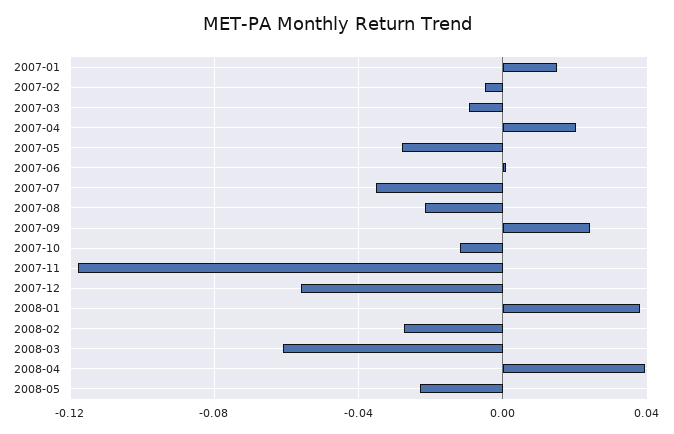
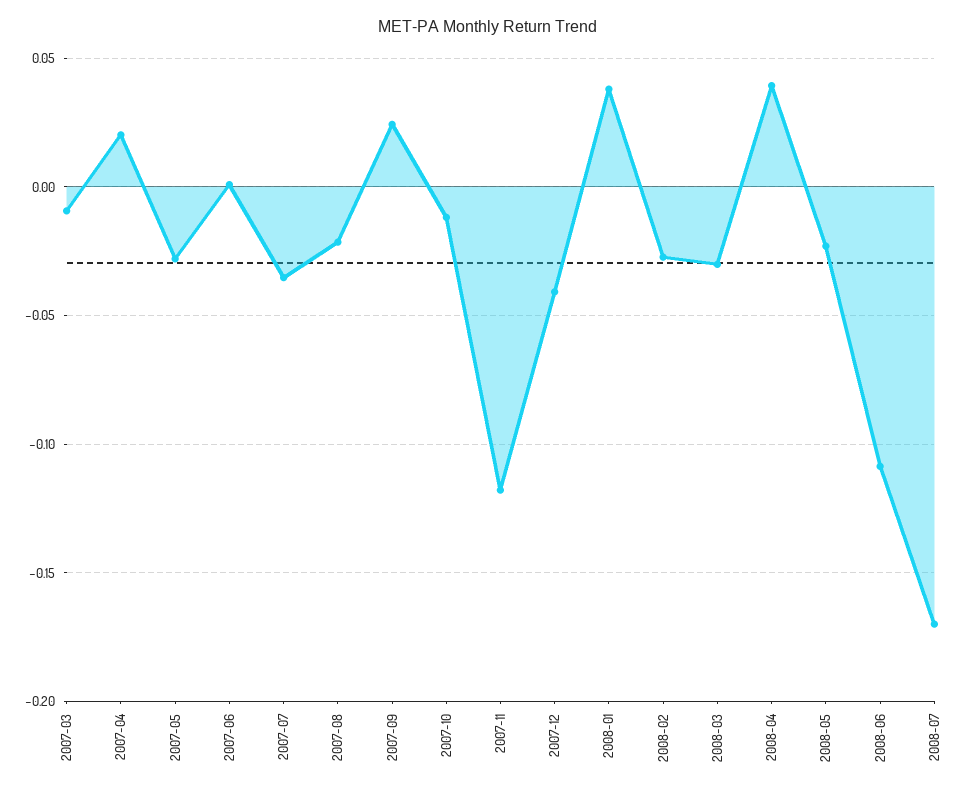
2007-01: 0.015 -> none
2007-02: -0.005 -> none
2007-12: -0.055 -> -0.04
2008-03: -0.06 -> -0.03
2008-06: none -> -0.11
2008-07: none -> -0.17

